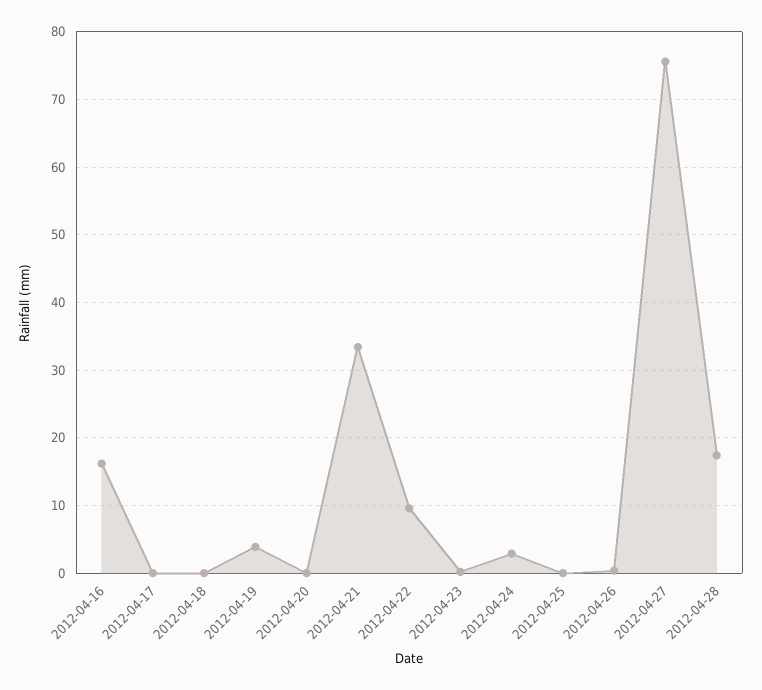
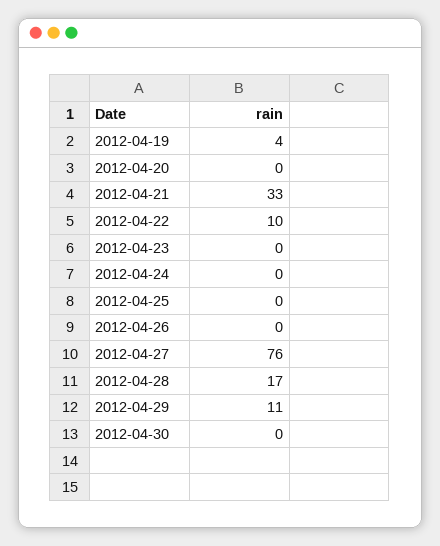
2012-04-16: 16 -> none
2012-04-17: 0 -> none
2012-04-18: 0 -> none
2012-04-24: 3 -> 0
2012-04-29: none -> 11
2012-04-30: none -> 0

